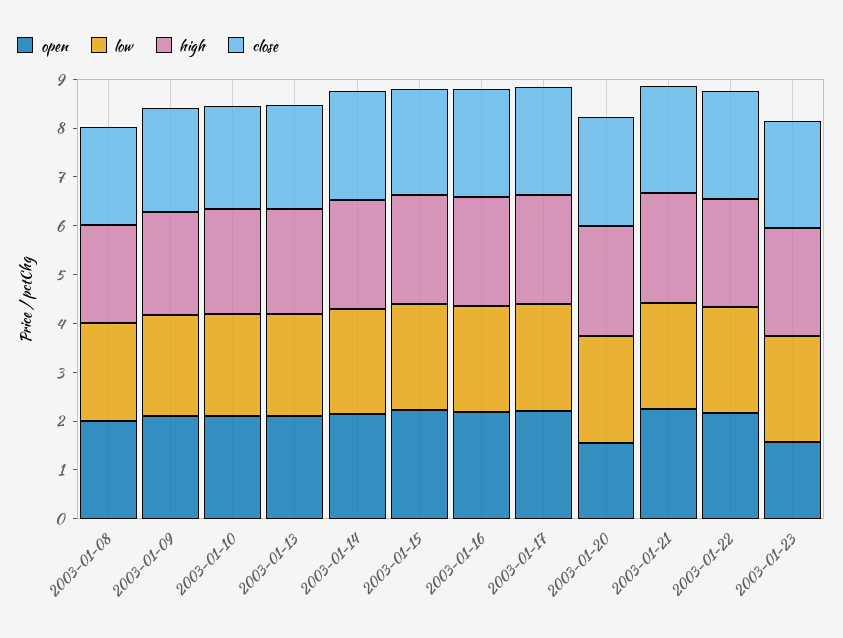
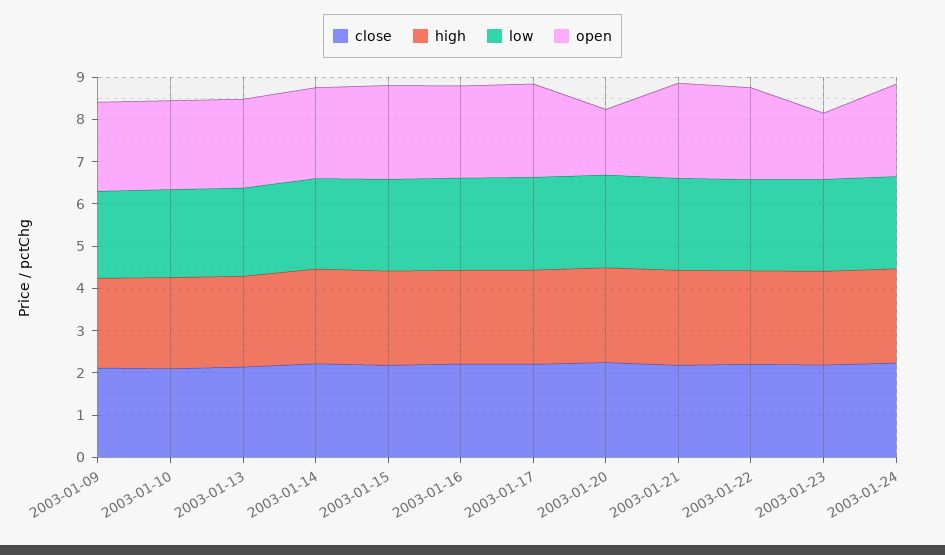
open, 2003-01-08: 2 -> none
low, 2003-01-08: 2 -> none
high, 2003-01-08: 2 -> none
close, 2003-01-08: 2 -> none
close, 2003-01-24: none -> 2.2
high, 2003-01-24: none -> 2.2
low, 2003-01-24: none -> 2.2
open, 2003-01-24: none -> 2.2

